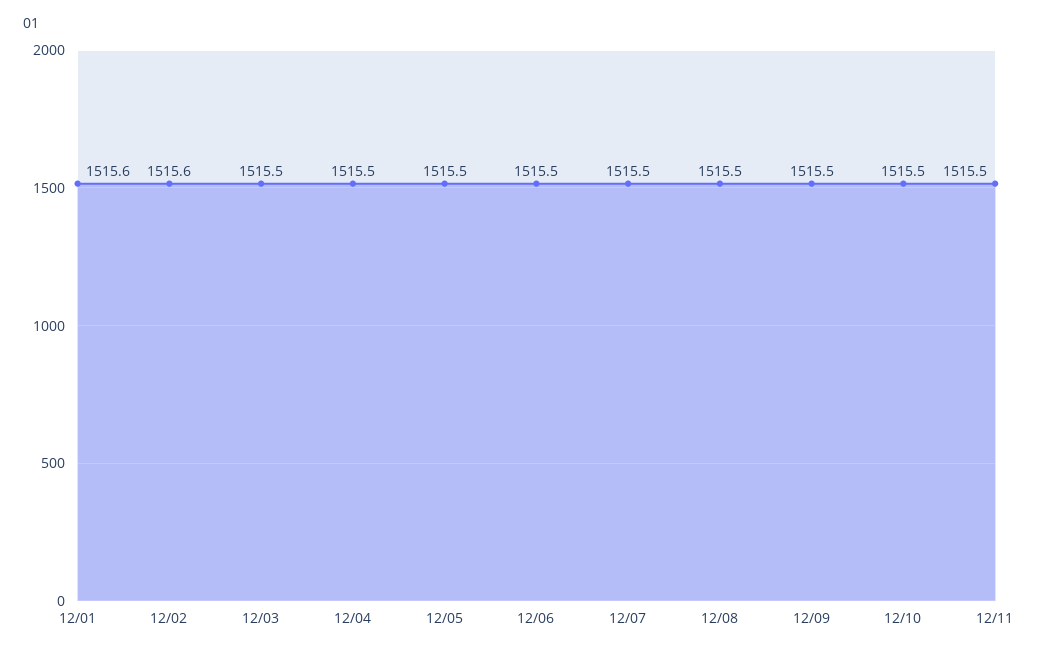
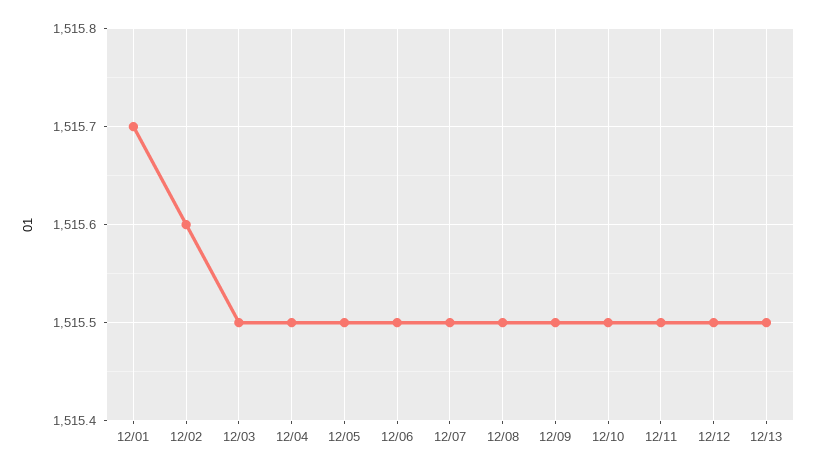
12/01: 1515.6 -> 1515.7
12/12: none -> 1515.5
12/13: none -> 1515.5

